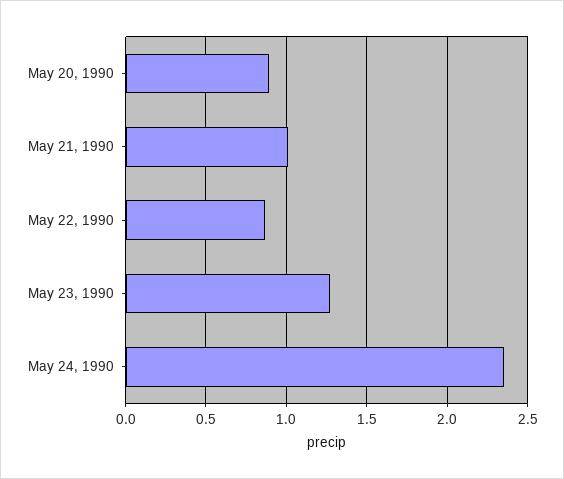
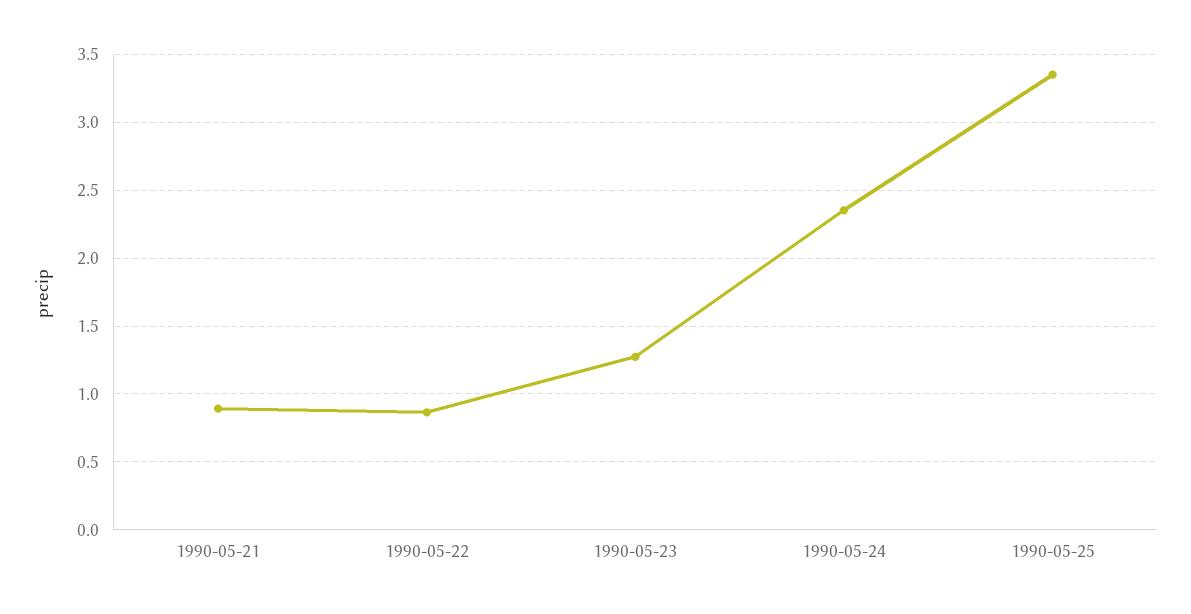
May 20, 1990: 0.9 -> none
May 21, 1990: 1 -> 0.9
1990-05-25: none -> 3.35

